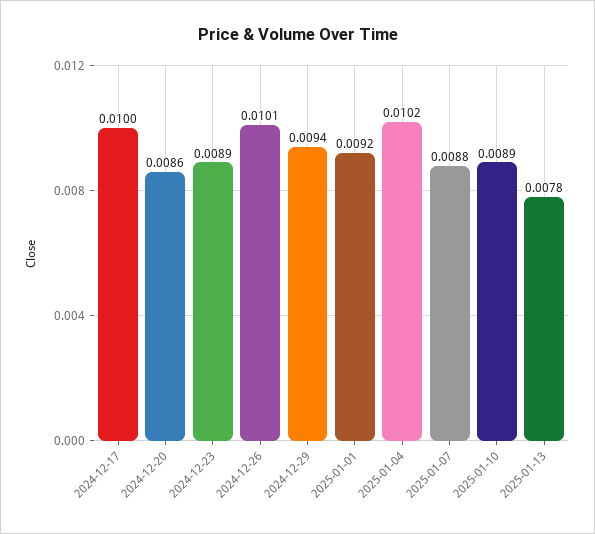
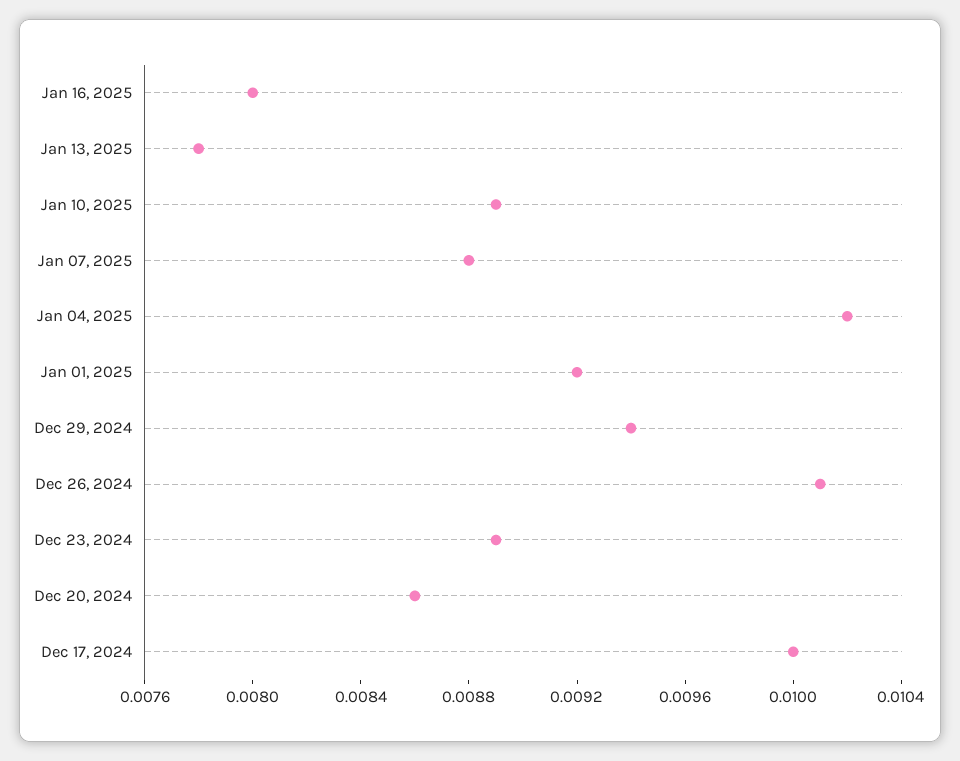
Jan 16, 2025: none -> 0.008

